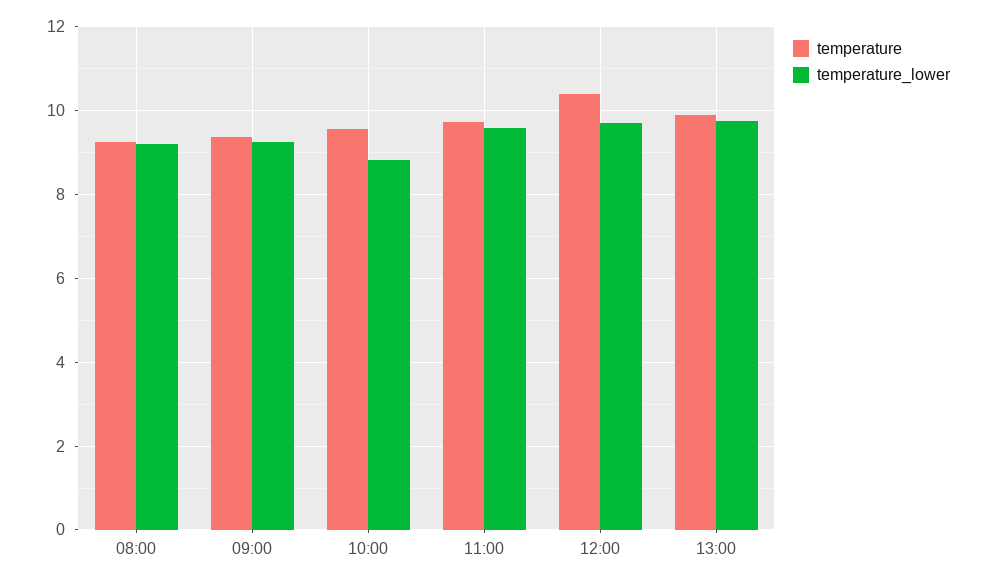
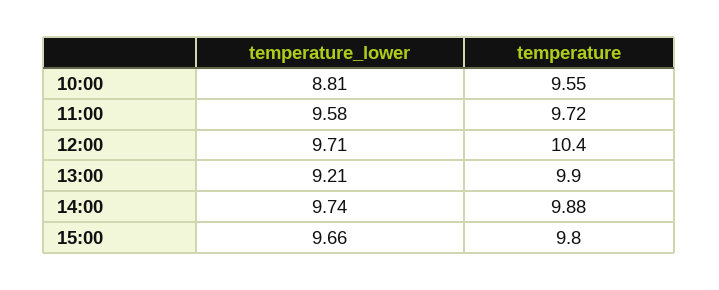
temperature, 08:00: 9.2 -> none
temperature_lower, 08:00: 9.2 -> none
temperature, 09:00: 9.4 -> none
temperature_lower, 09:00: 9.2 -> none
temperature_lower, 13:00: 9.8 -> 9.21
temperature_lower, 14:00: none -> 9.74
temperature, 14:00: none -> 9.88
temperature_lower, 15:00: none -> 9.66
temperature, 15:00: none -> 9.8

